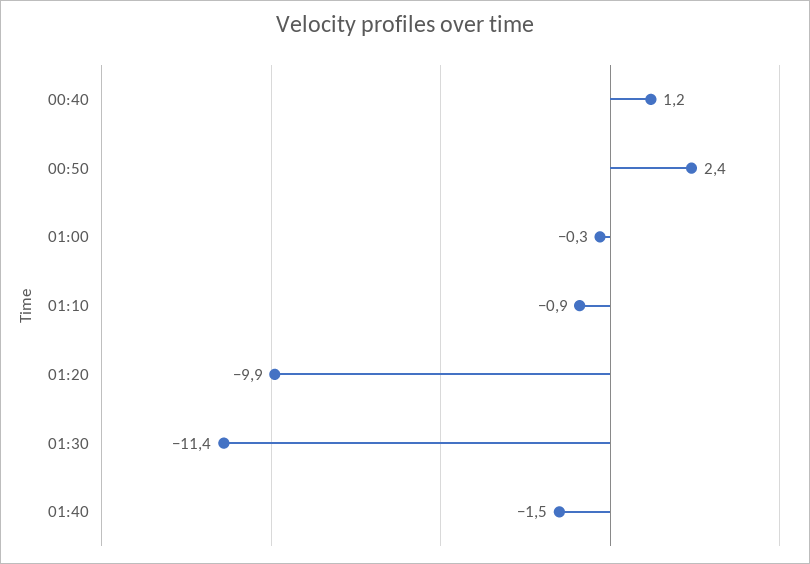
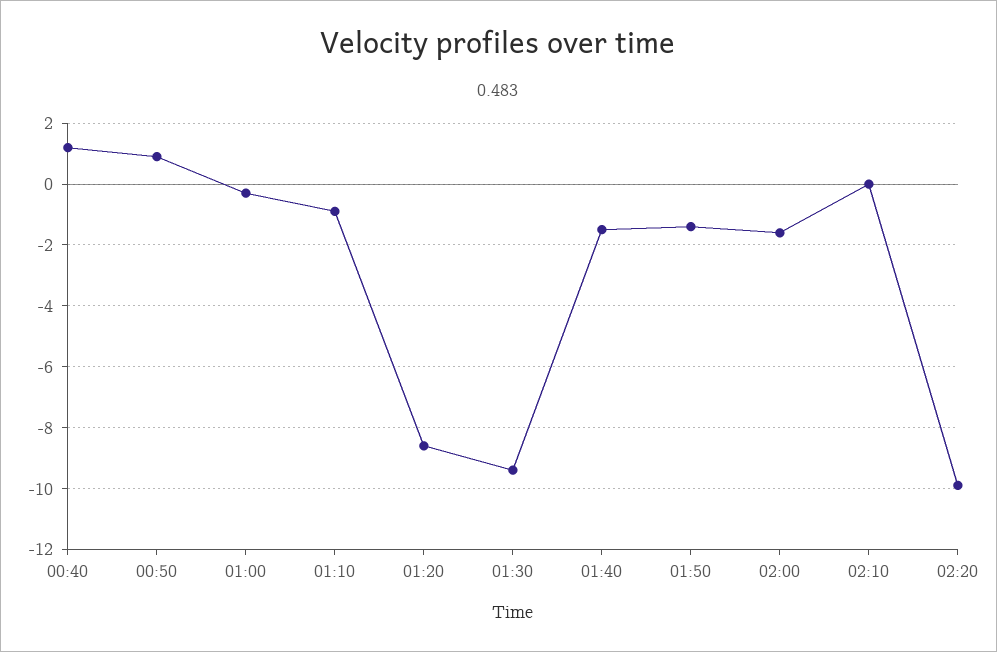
00:50: 2.4 -> 1
01:20: -9.9 -> -8.5
01:30: -11.4 -> -9.5
01:50: none -> -1.5
02:00: none -> -1.5
02:10: none -> 0
02:20: none -> -10

